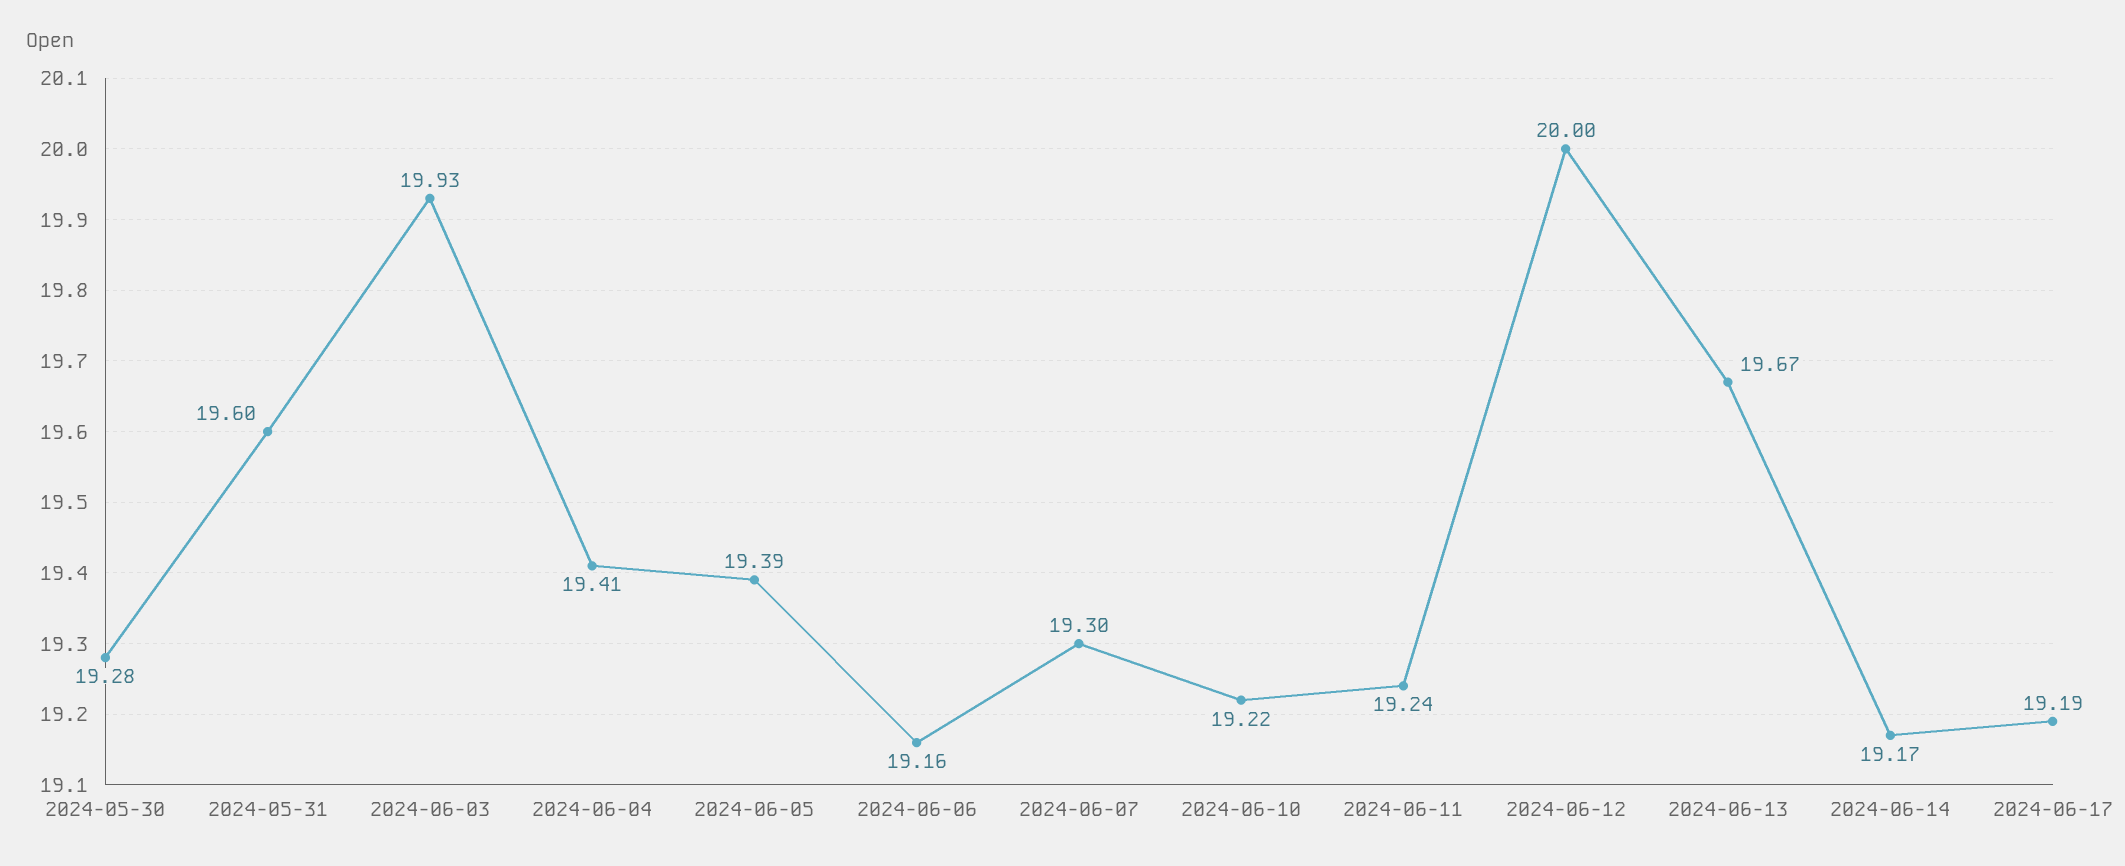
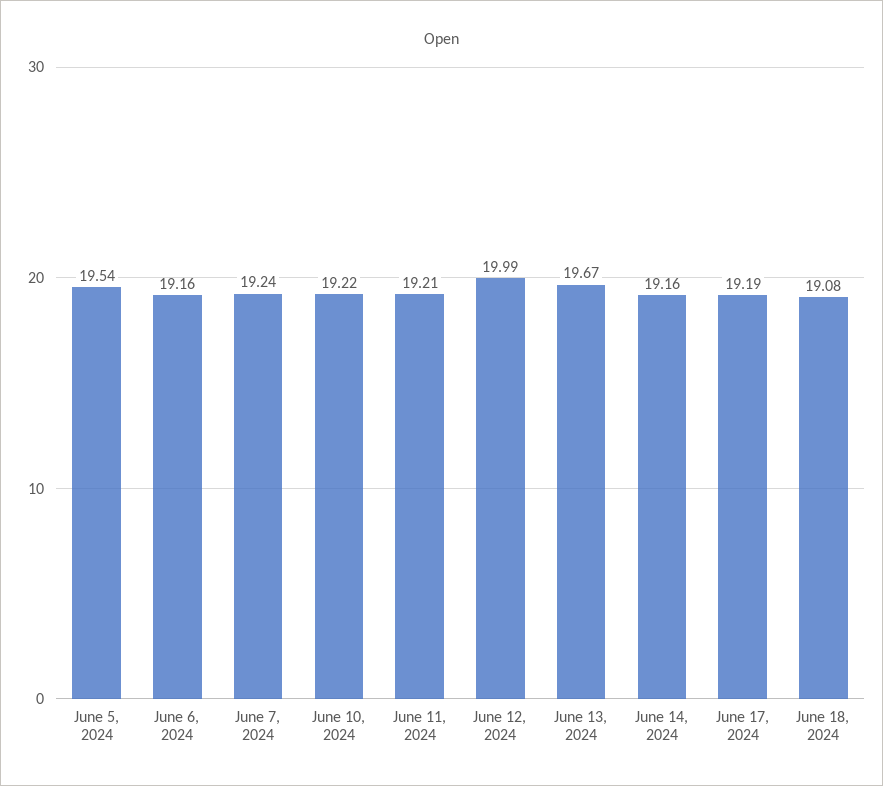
2024-05-30: 19.28 -> none
2024-05-31: 19.6 -> none
2024-06-03: 19.93 -> none
2024-06-04: 19.41 -> none
2024-06-05: 19.39 -> 19.54
2024-06-07: 19.3 -> 19.24
2024-06-11: 19.24 -> 19.21
2024-06-12: 20 -> 19.99
2024-06-14: 19.17 -> 19.16
June 18, 2024: none -> 19.08

